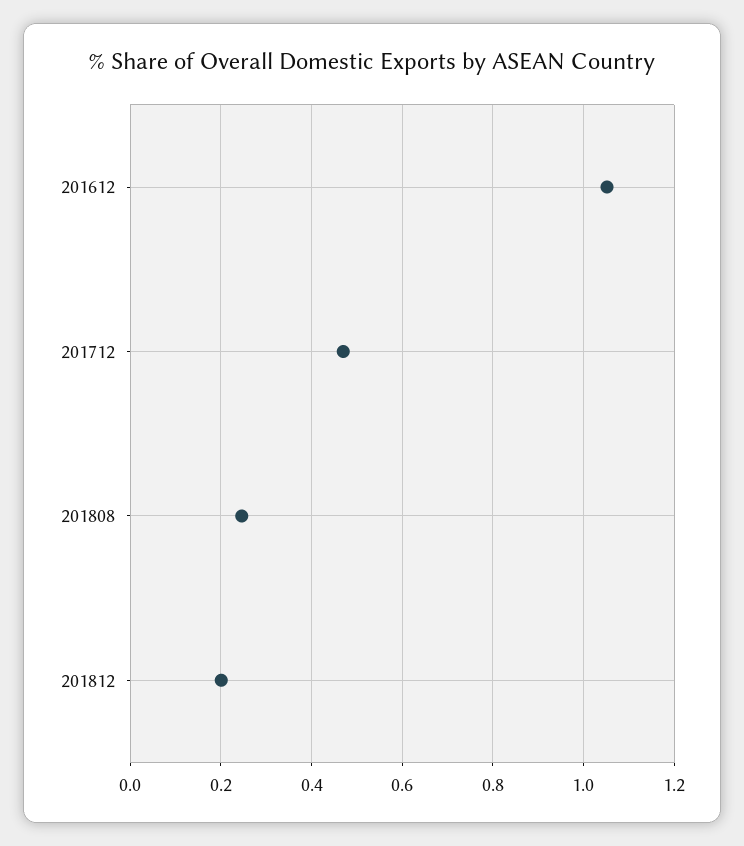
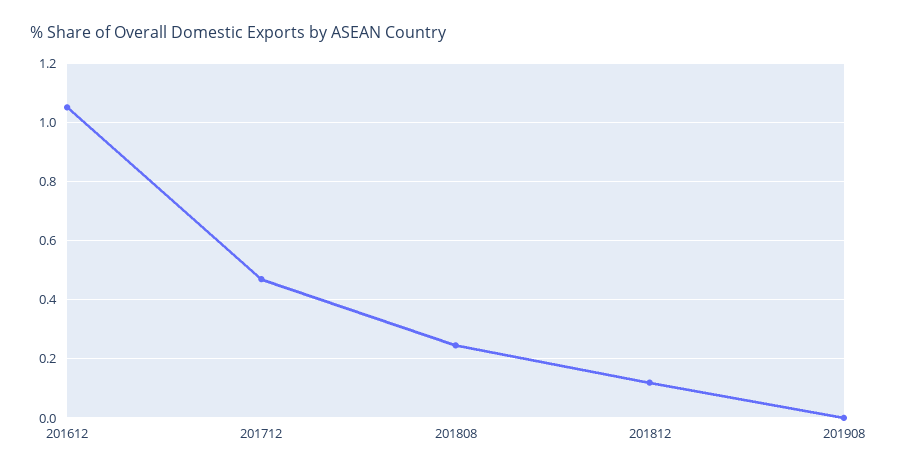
201812: 0.2 -> 0.125
201908: none -> 0

